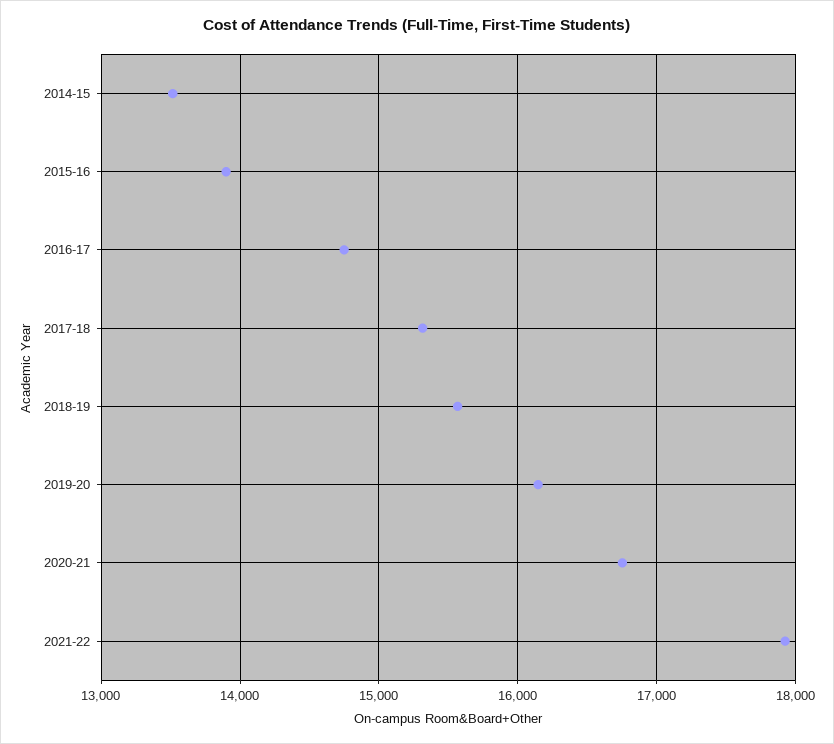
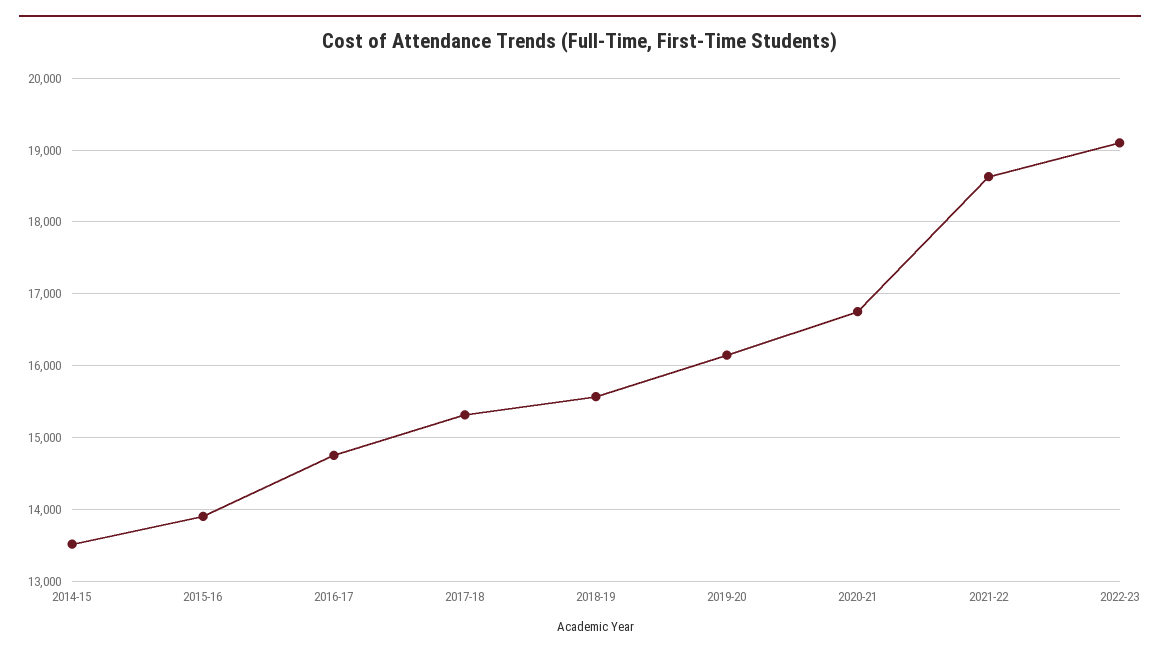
2021-22: 17900 -> 18600
2022-23: none -> 19100

